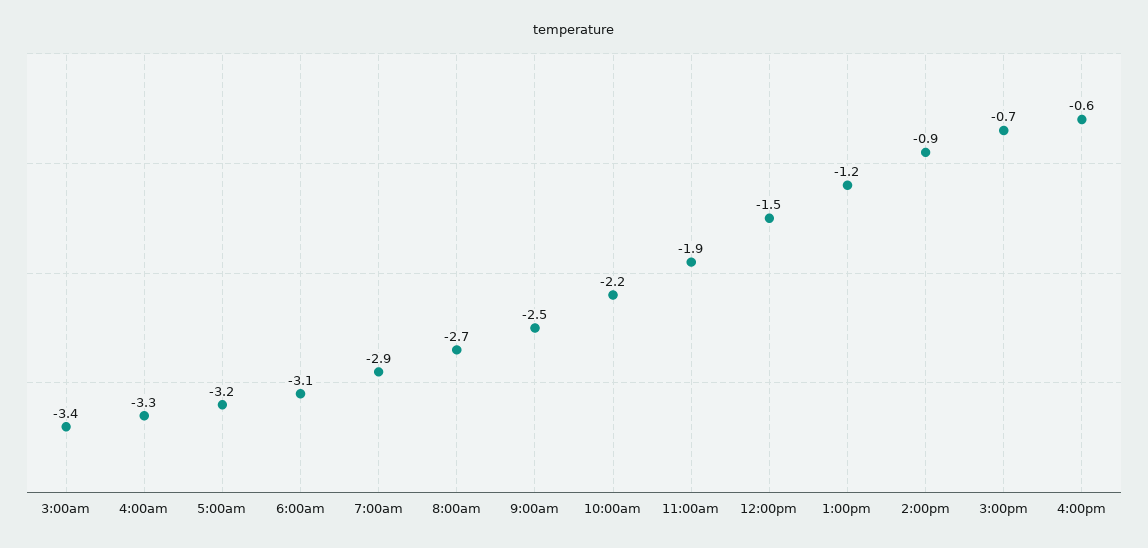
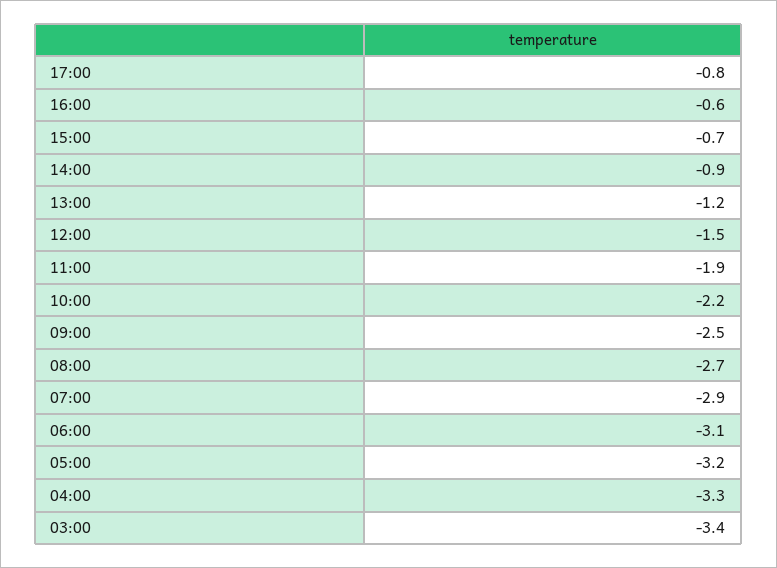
17:00: none -> -0.8

